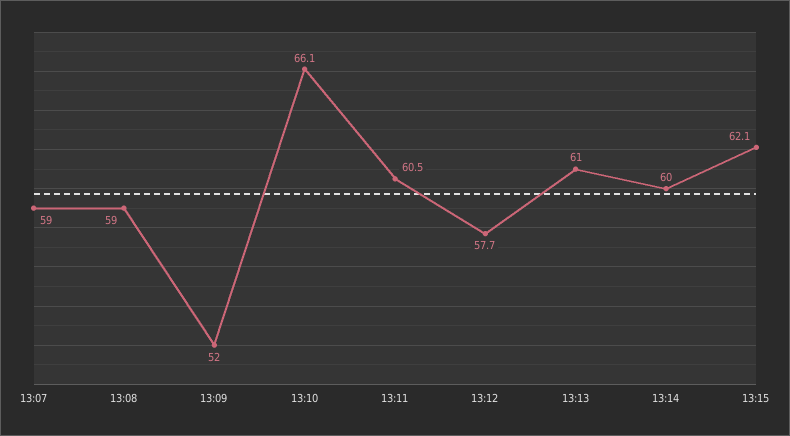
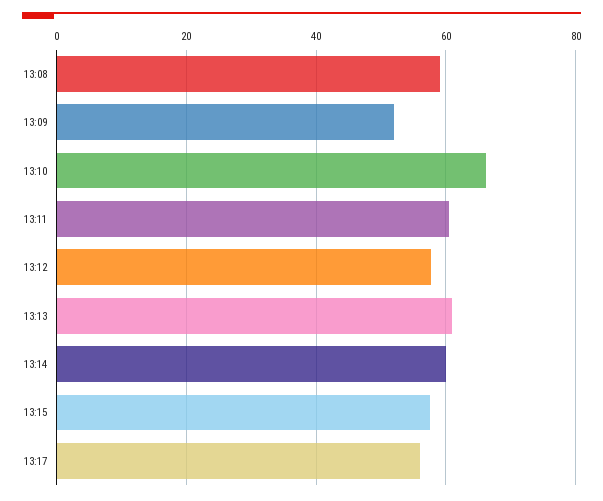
13:07: 59 -> none
13:15: 62.1 -> 58
13:17: none -> 56

